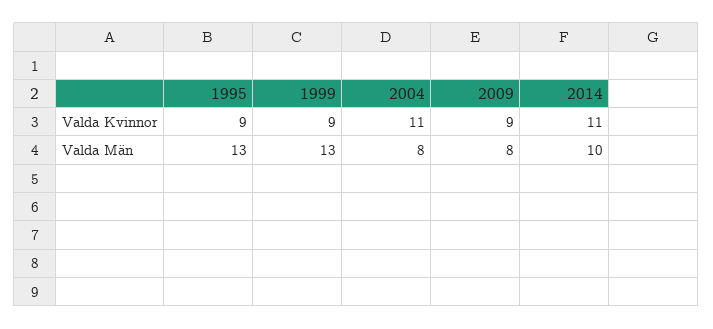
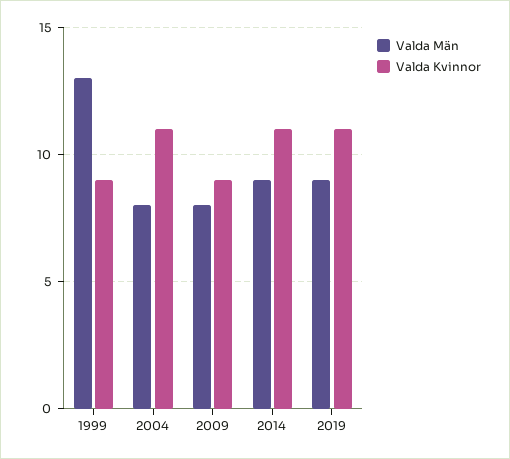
Valda Kvinnor, 1995: 9 -> none
Valda Män, 1995: 13 -> none
Valda Män, 2014: 10 -> 9
Valda Män, 2019: none -> 9
Valda Kvinnor, 2019: none -> 11

